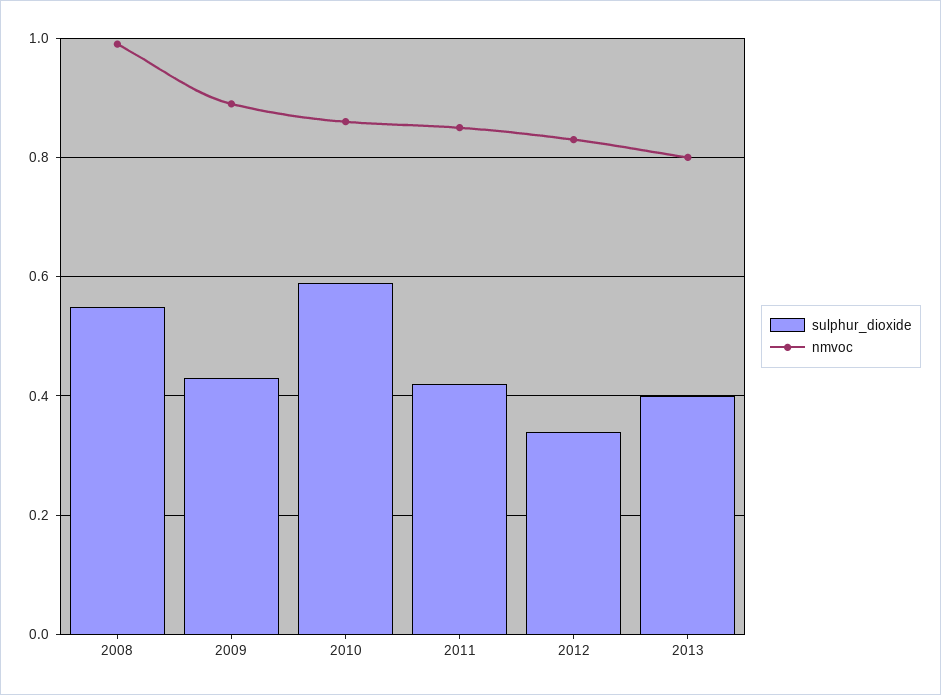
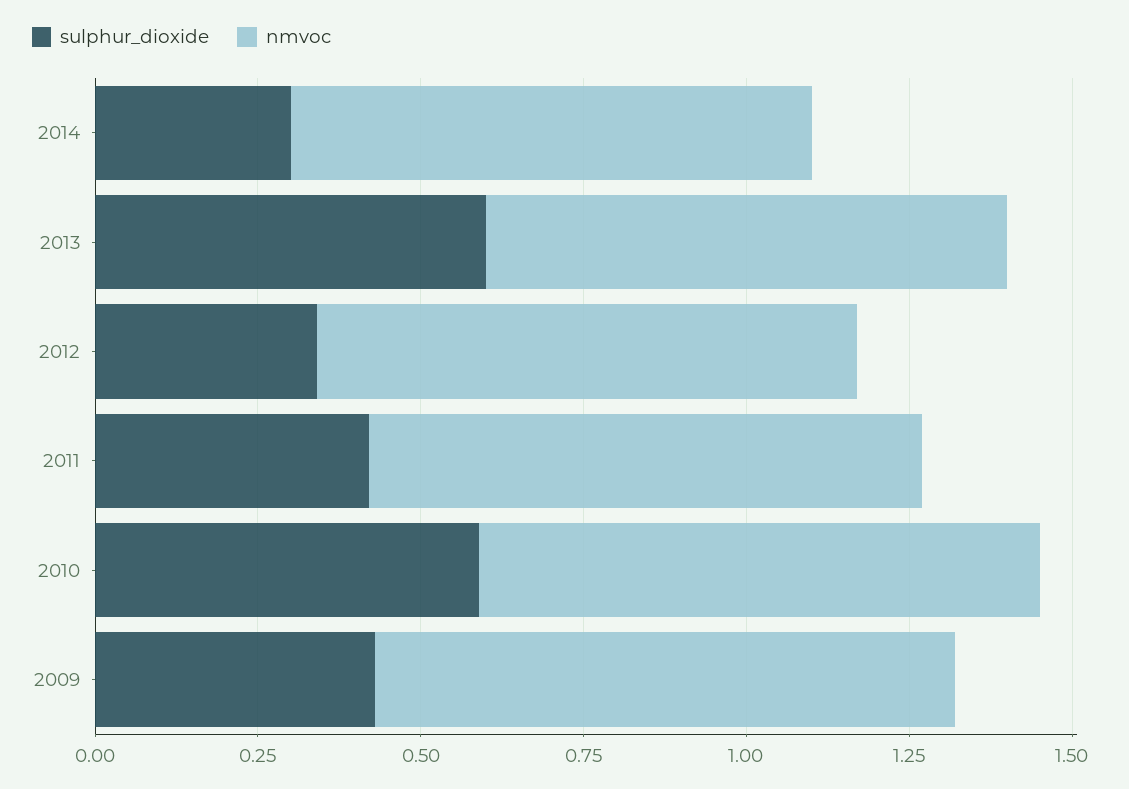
sulphur_dioxide, 2008: 0.55 -> none
nmvoc, 2008: 1 -> none
sulphur_dioxide, 2013: 0.4 -> 0.6
sulphur_dioxide, 2014: none -> 0.3
nmvoc, 2014: none -> 0.8

